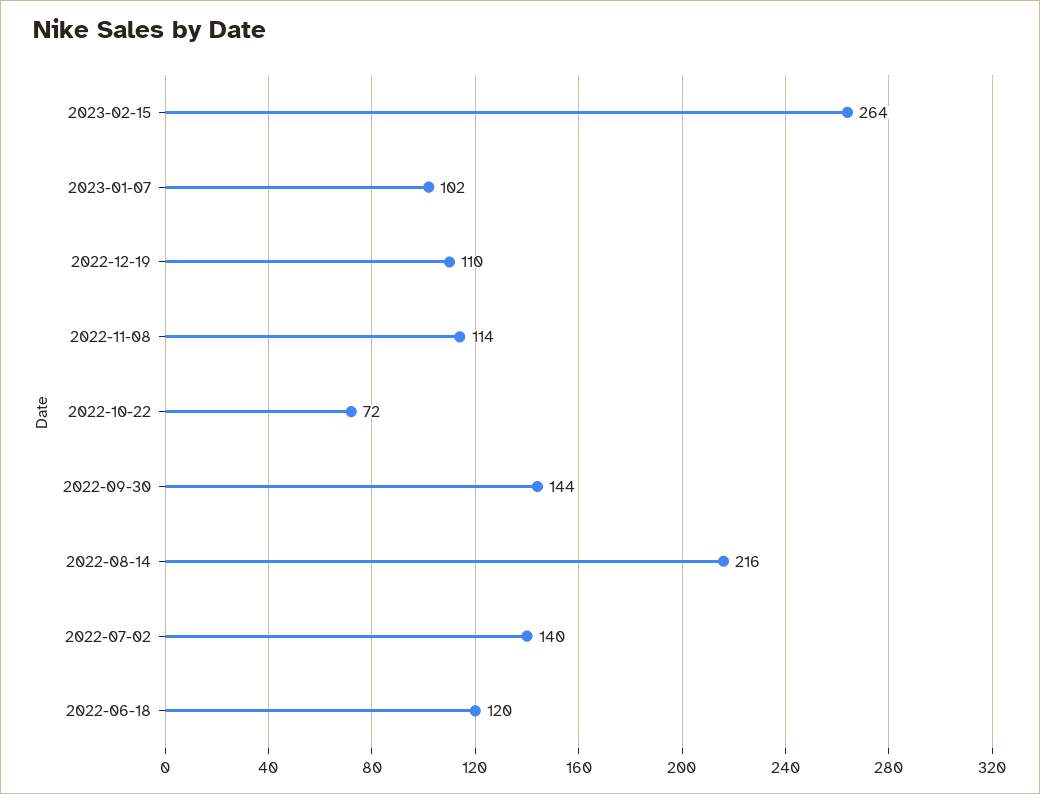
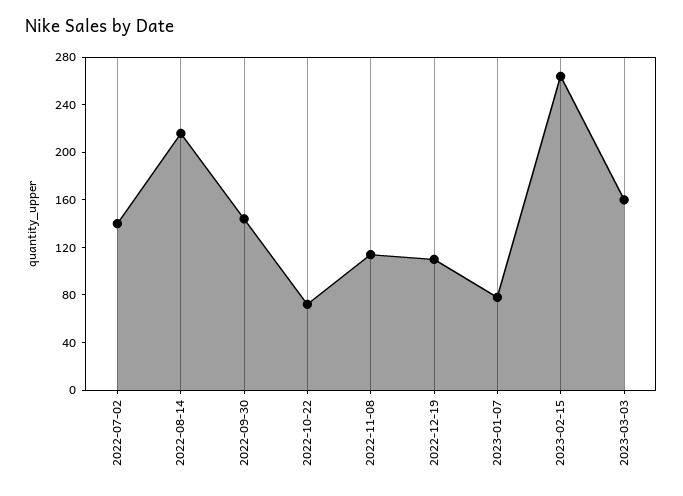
2023-01-07: 102 -> 80
2022-06-18: 120 -> none
2023-03-03: none -> 160

